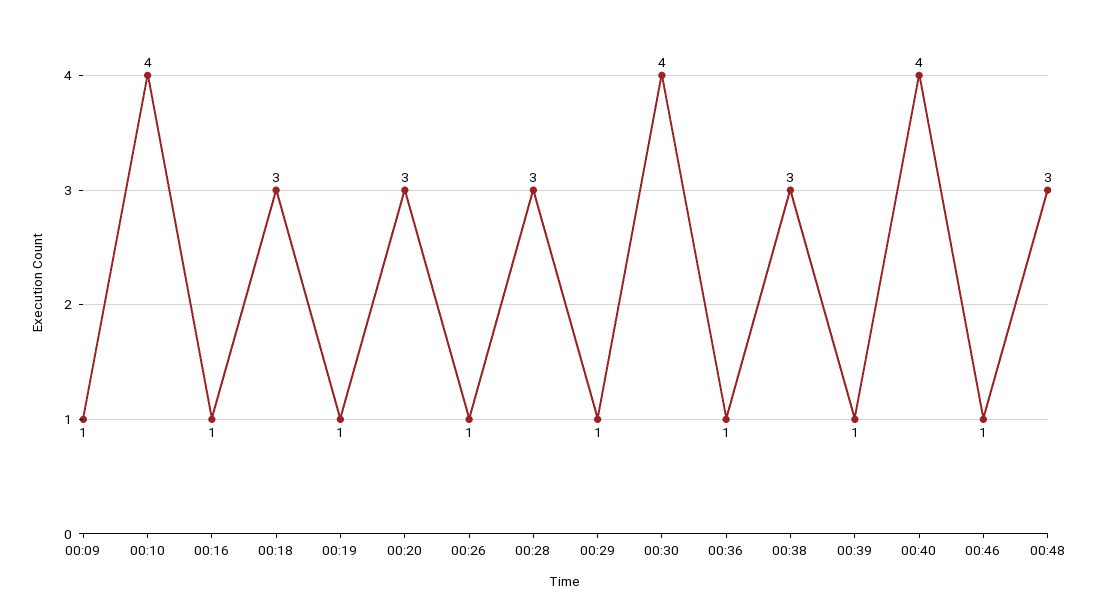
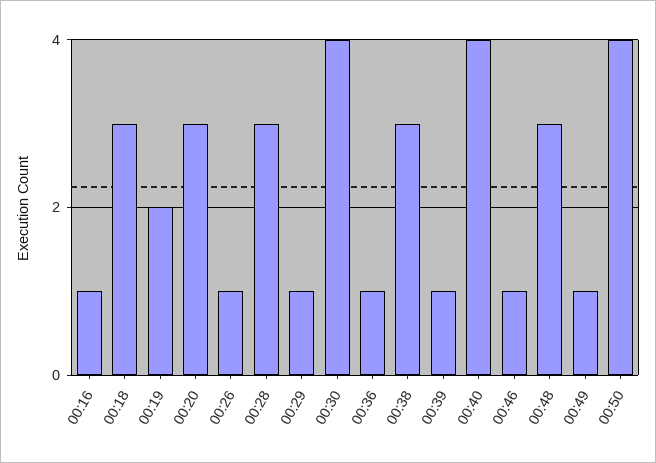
00:09: 1 -> none
00:10: 4 -> none
00:19: 1 -> 2
00:49: none -> 1
00:50: none -> 4

